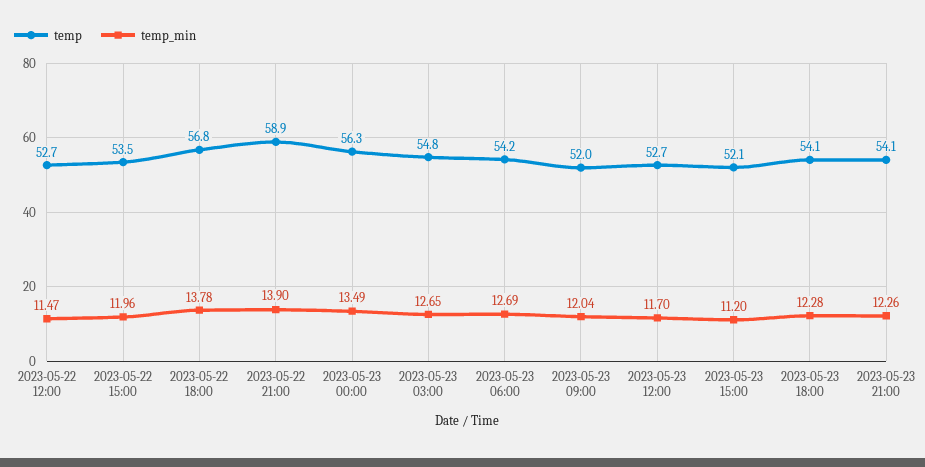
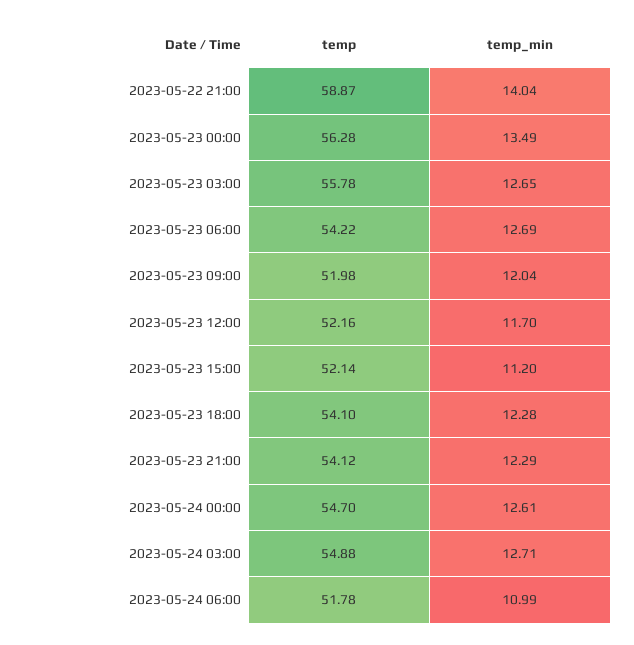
temp, 2023-05-22 12:00: 52.7 -> none
temp_min, 2023-05-22 12:00: 11.47 -> none
temp, 2023-05-22 15:00: 53.5 -> none
temp_min, 2023-05-22 15:00: 11.96 -> none
temp, 2023-05-22 18:00: 56.8 -> none
temp_min, 2023-05-22 18:00: 13.78 -> none
temp_min, 2023-05-22 21:00: 13.9 -> 14.04
temp, 2023-05-23 03:00: 54.8 -> 55.78
temp, 2023-05-23 12:00: 52.7 -> 52.16
temp_min, 2023-05-23 21:00: 12.26 -> 12.29
temp, 2023-05-24 00:00: none -> 54.7
temp_min, 2023-05-24 00:00: none -> 12.61
temp, 2023-05-24 03:00: none -> 54.88
temp_min, 2023-05-24 03:00: none -> 12.71
temp, 2023-05-24 06:00: none -> 51.78
temp_min, 2023-05-24 06:00: none -> 10.99

